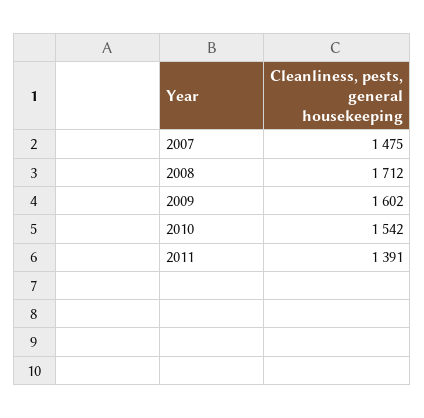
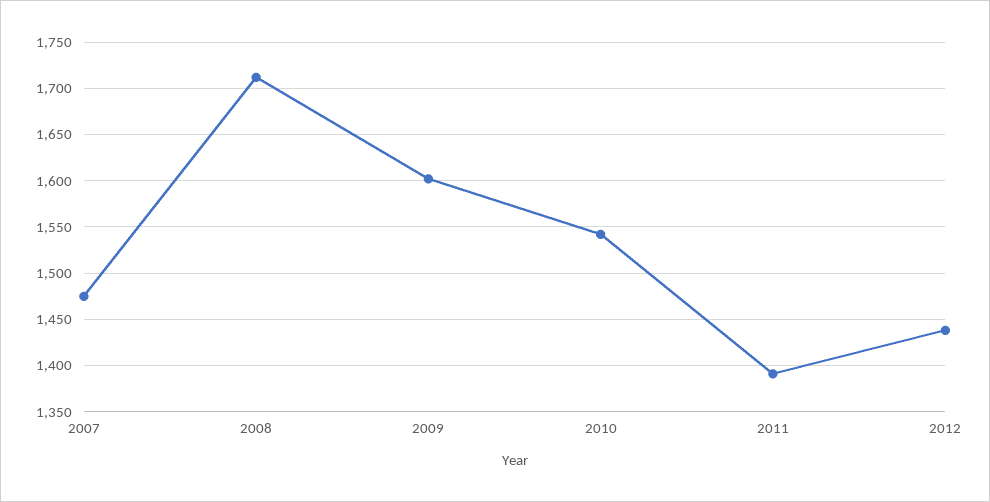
2012: none -> 1440

